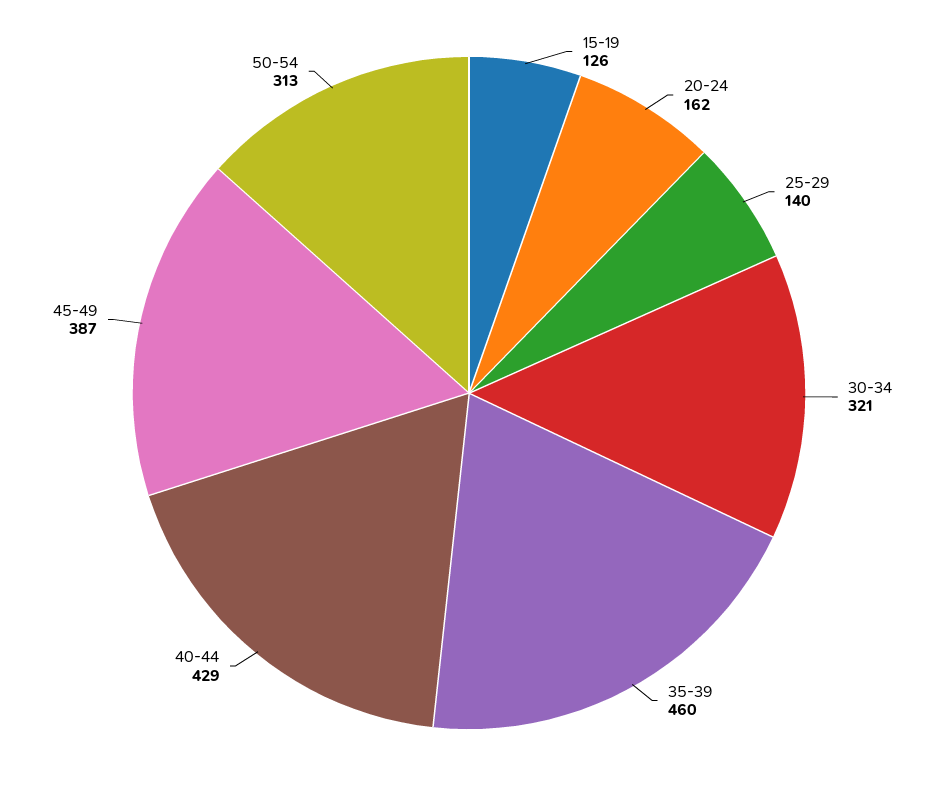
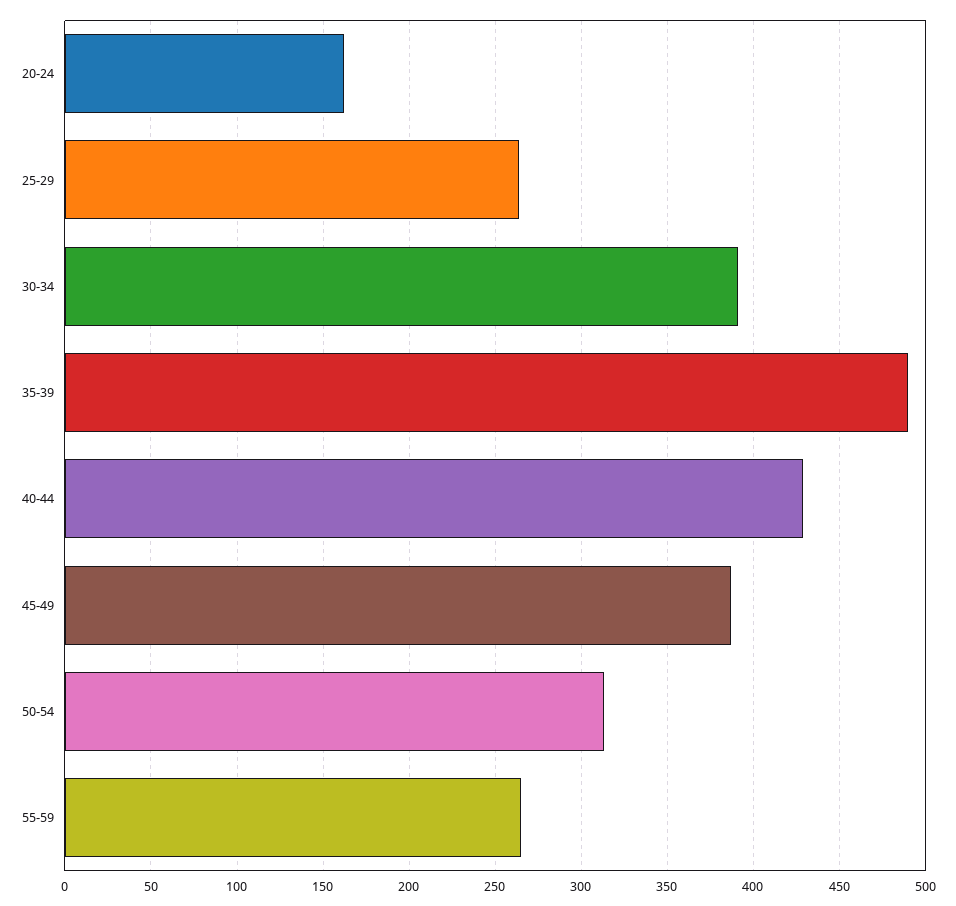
15-19: 126 -> none
25-29: 140 -> 265
30-34: 321 -> 390
35-39: 460 -> 490
55-59: none -> 265

